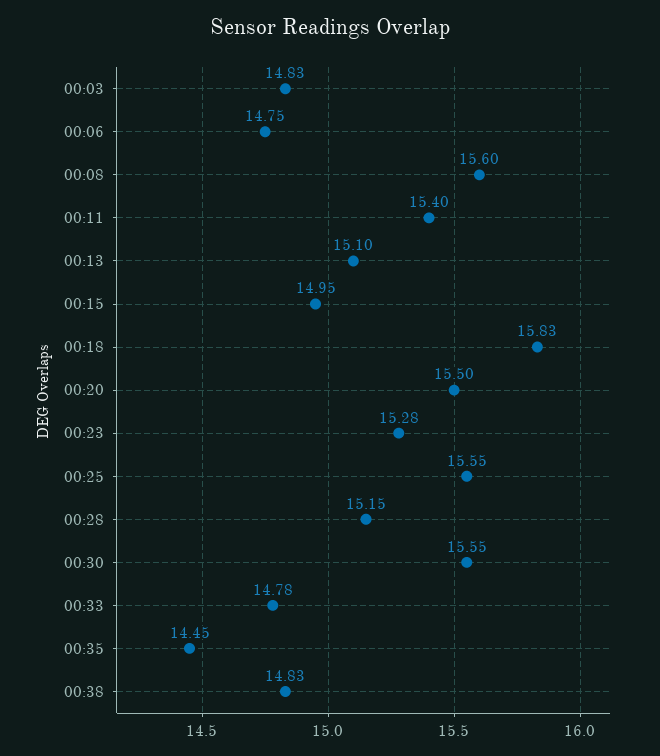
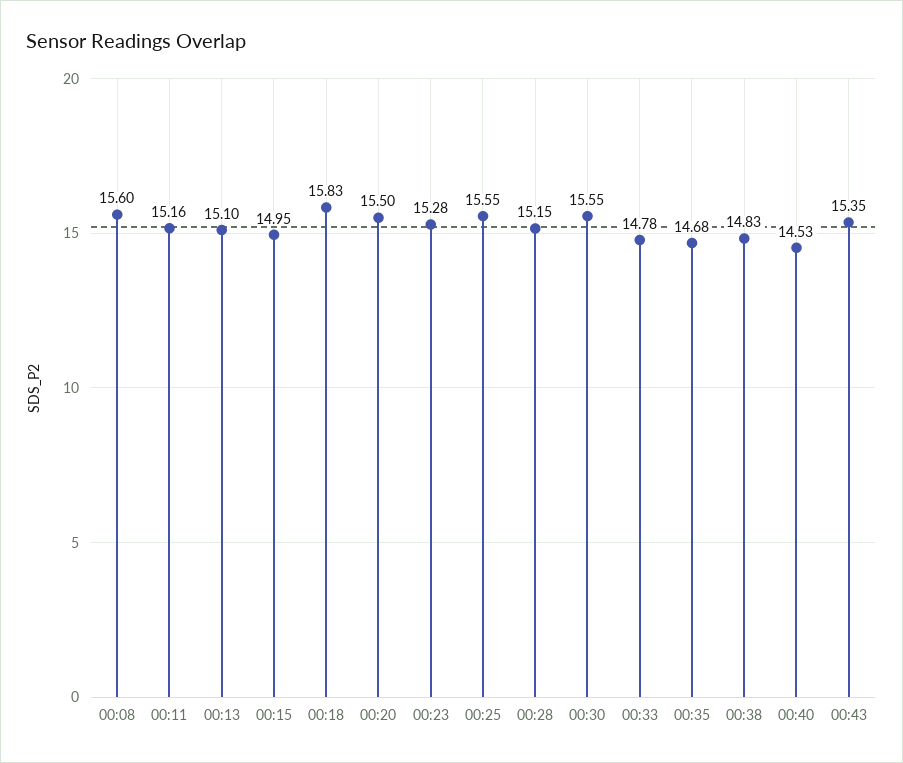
00:03: 14.83 -> none
00:06: 14.75 -> none
00:11: 15.4 -> 15.16
00:35: 14.45 -> 14.68
00:40: none -> 14.53
00:43: none -> 15.35

